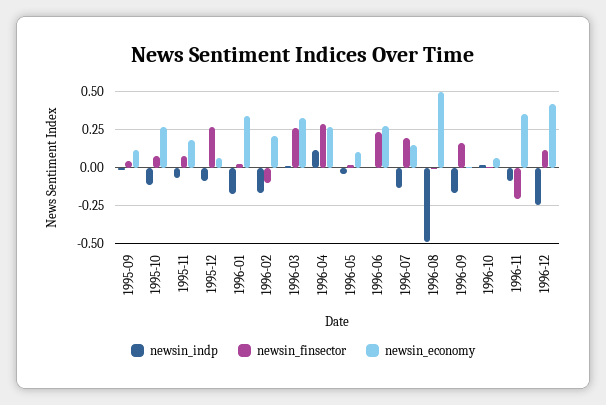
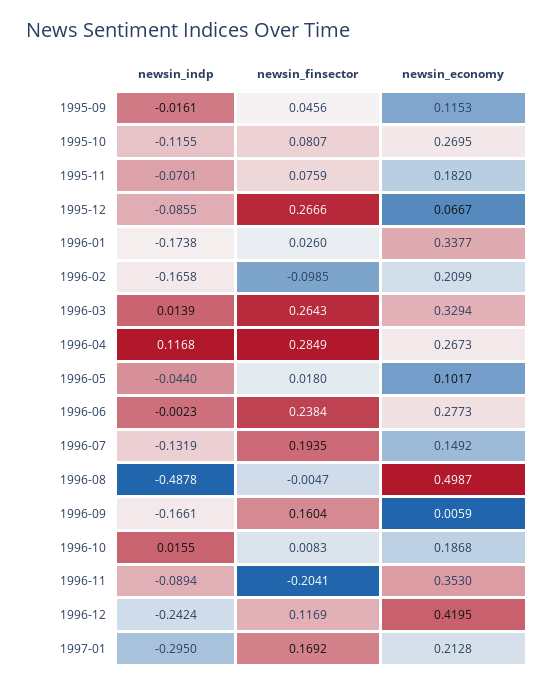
newsin_economy, 1996-10: 0.05 -> 0.1868
newsin_indp, 1997-01: none -> -0.295
newsin_finsector, 1997-01: none -> 0.1692
newsin_economy, 1997-01: none -> 0.2128

